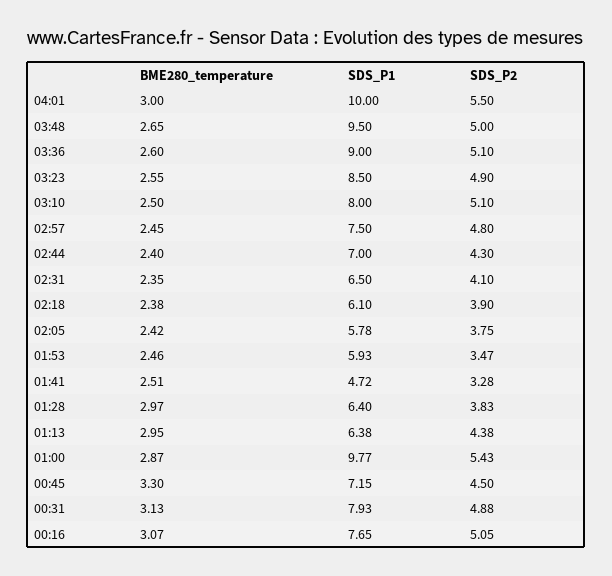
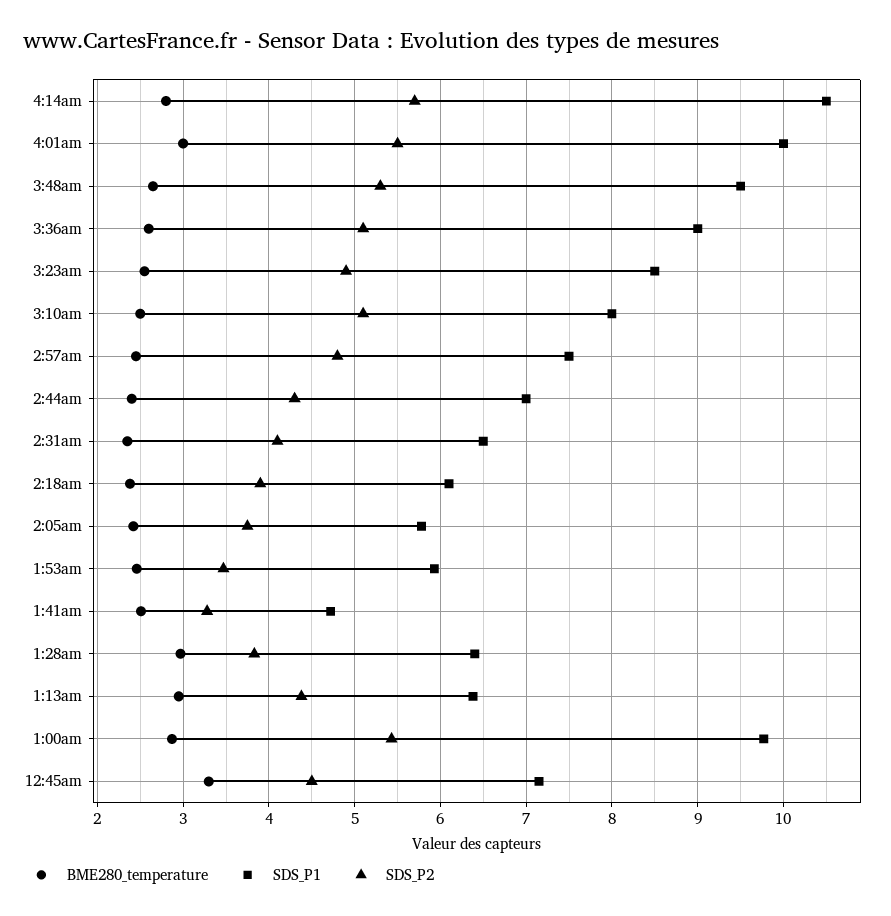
SDS_P2, 03:48: 5 -> 5.3
BME280_temperature, 00:31: 3.13 -> none
SDS_P1, 00:31: 7.93 -> none
SDS_P2, 00:31: 4.88 -> none
BME280_temperature, 00:16: 3.07 -> none
SDS_P1, 00:16: 7.65 -> none
SDS_P2, 00:16: 5.05 -> none
BME280_temperature, 4:14am: none -> 2.8
SDS_P1, 4:14am: none -> 10.5
SDS_P2, 4:14am: none -> 5.7

